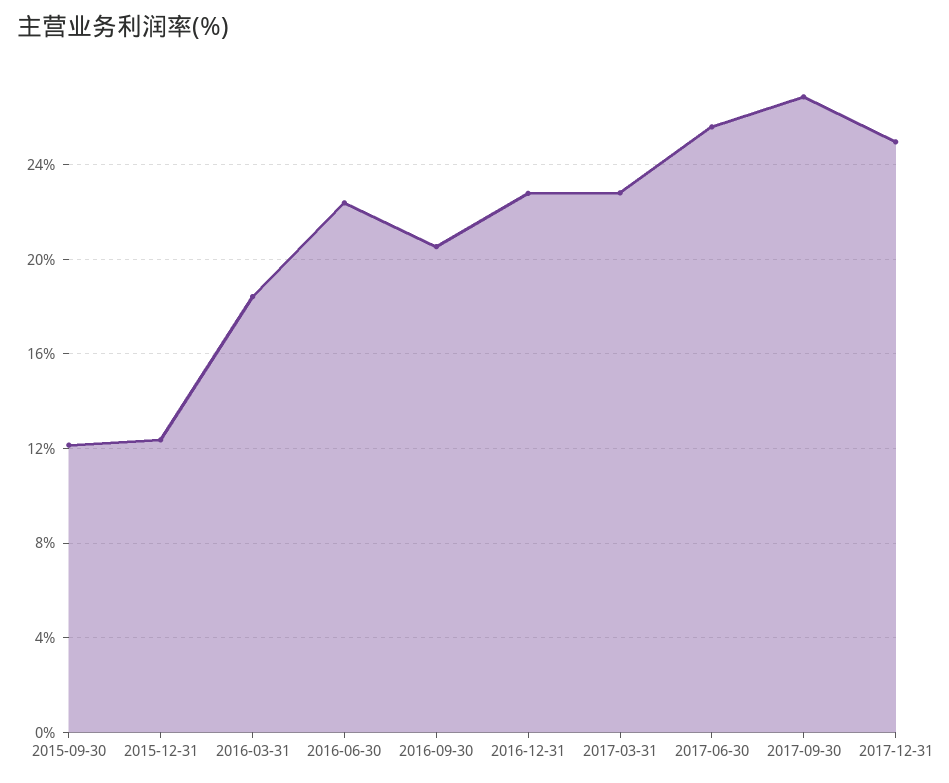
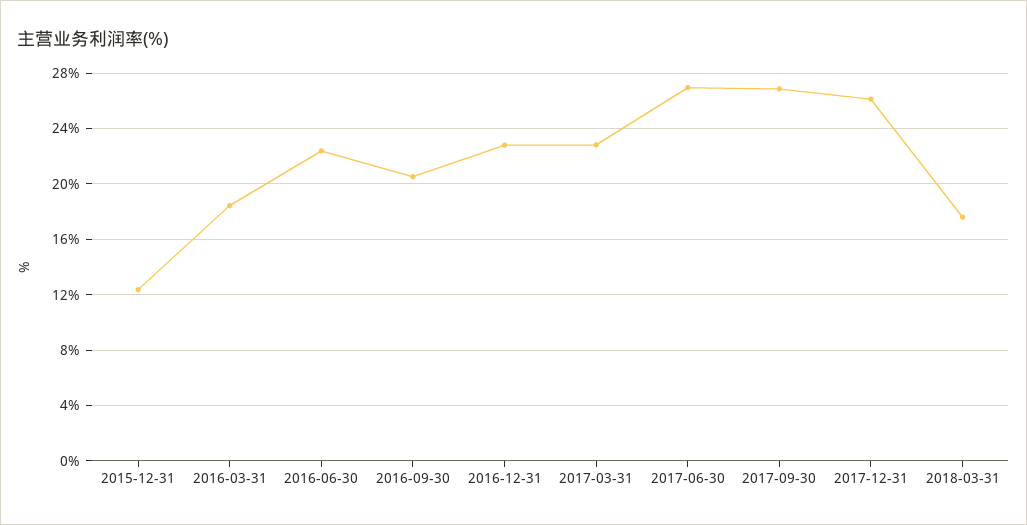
2015-09-30: 12 -> none
2017-06-30: 25.5 -> 27
2017-12-31: 25 -> 26
2018-03-31: none -> 17.5

